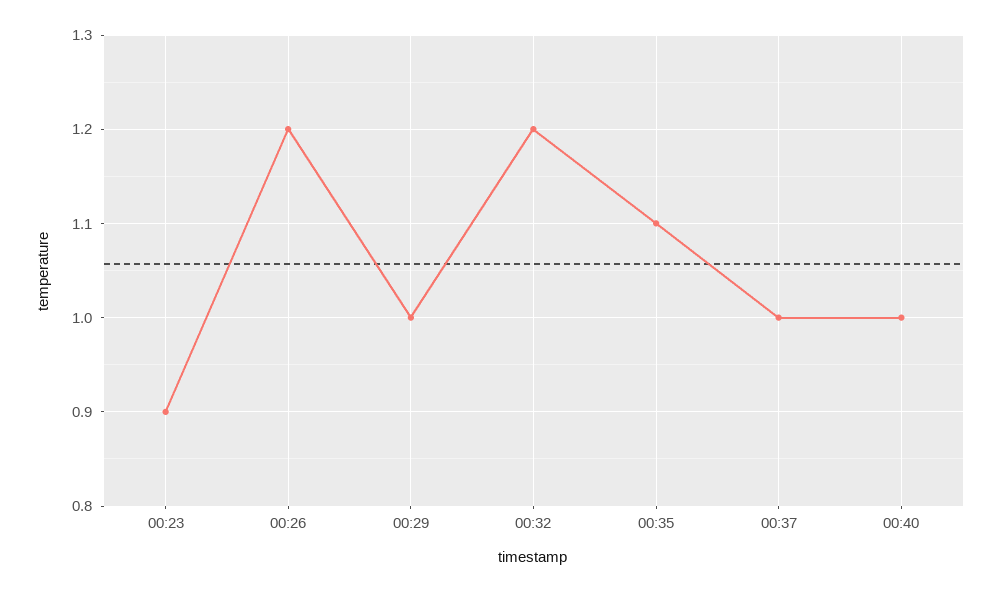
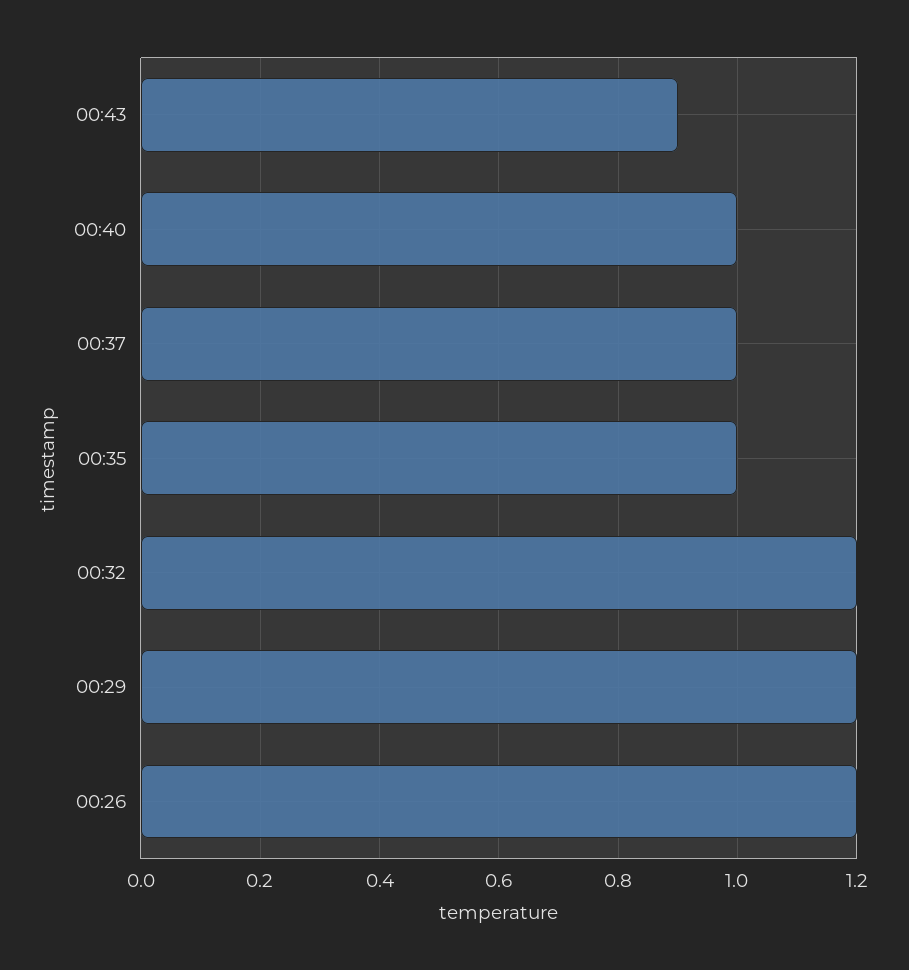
00:23: 0.9 -> none
00:29: 1 -> 1.2
00:35: 1.1 -> 1
00:43: none -> 0.9

